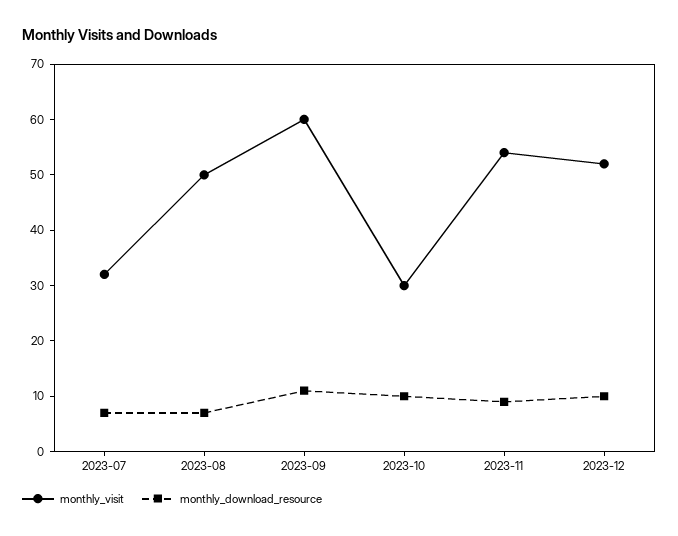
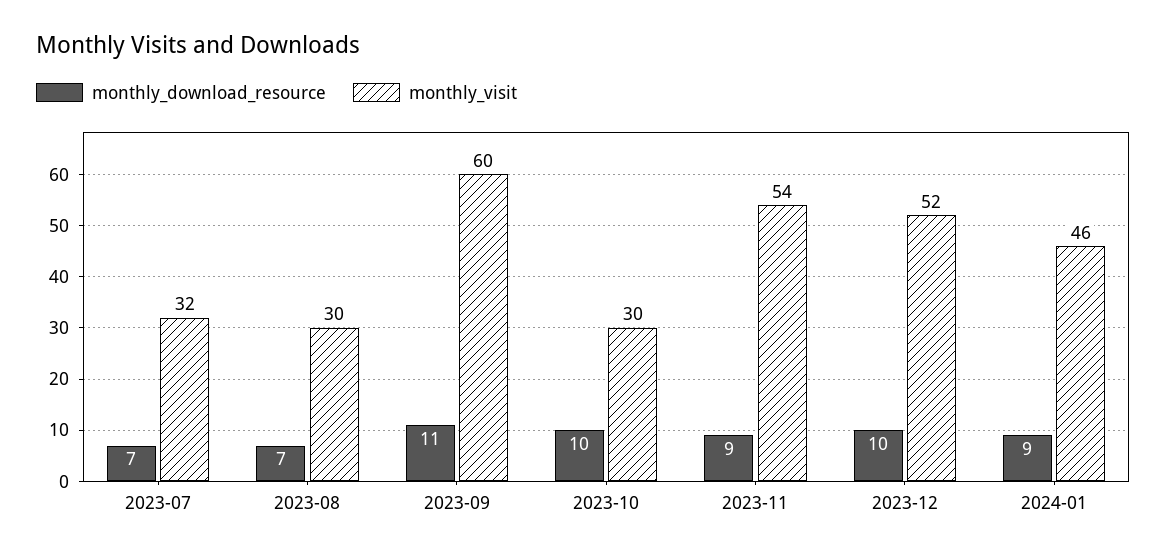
monthly_visit, 2023-08: 50 -> 30
monthly_download_resource, 2024-01: none -> 9
monthly_visit, 2024-01: none -> 46

